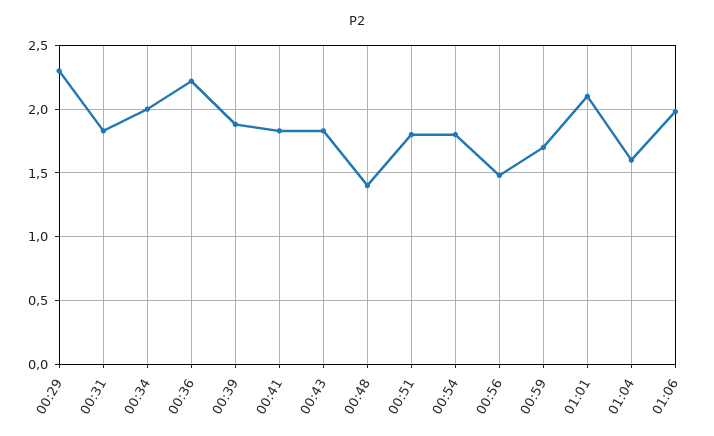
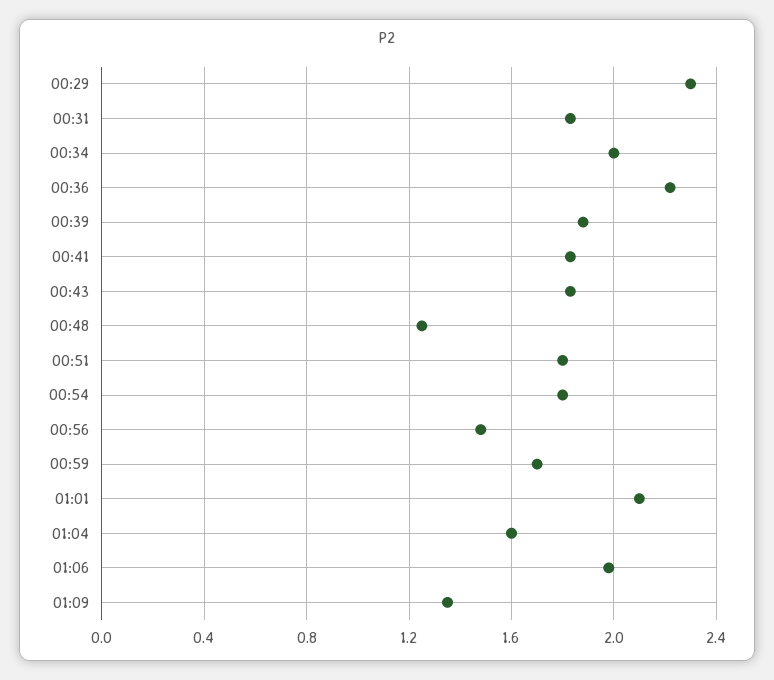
00:48: 1.4 -> 1.25
01:09: none -> 1.35

